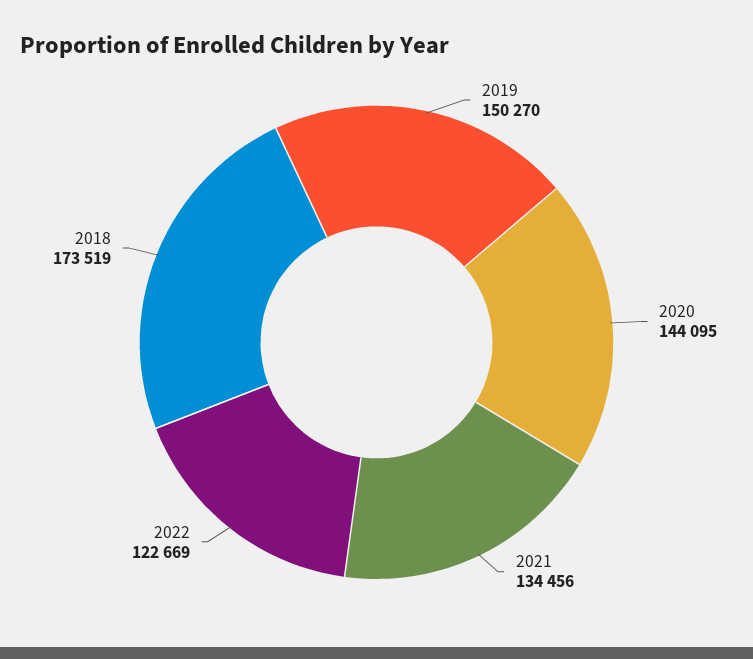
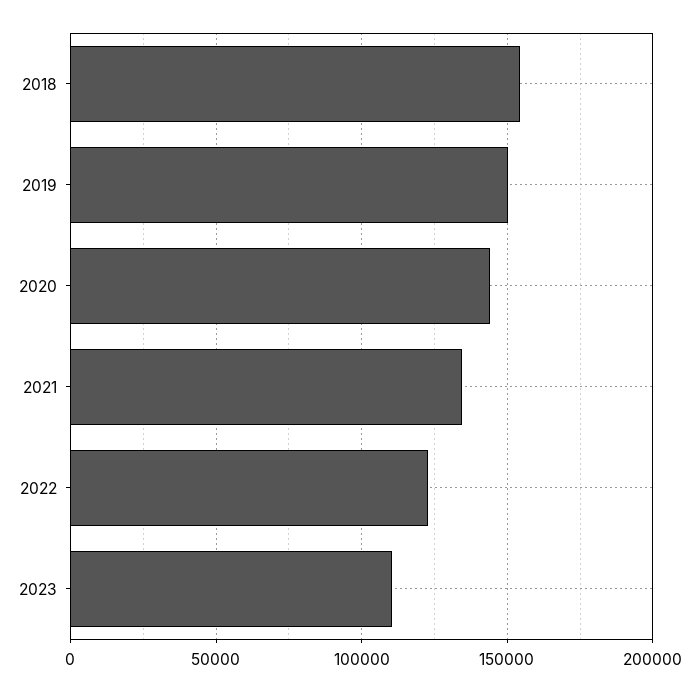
2018: 173519 -> 155000
2023: none -> 110000

